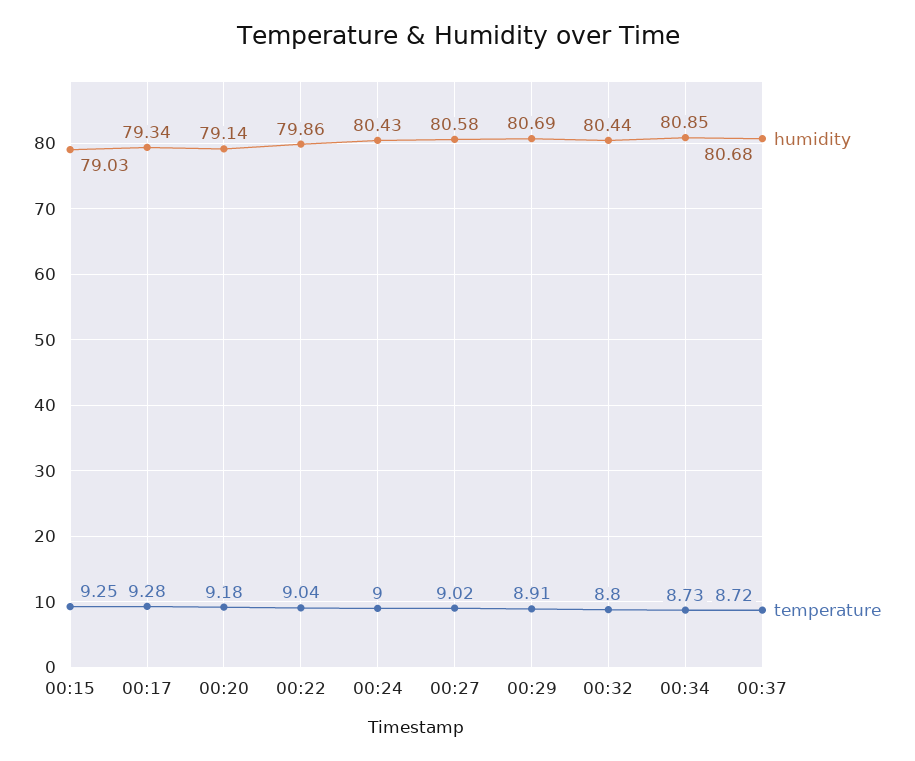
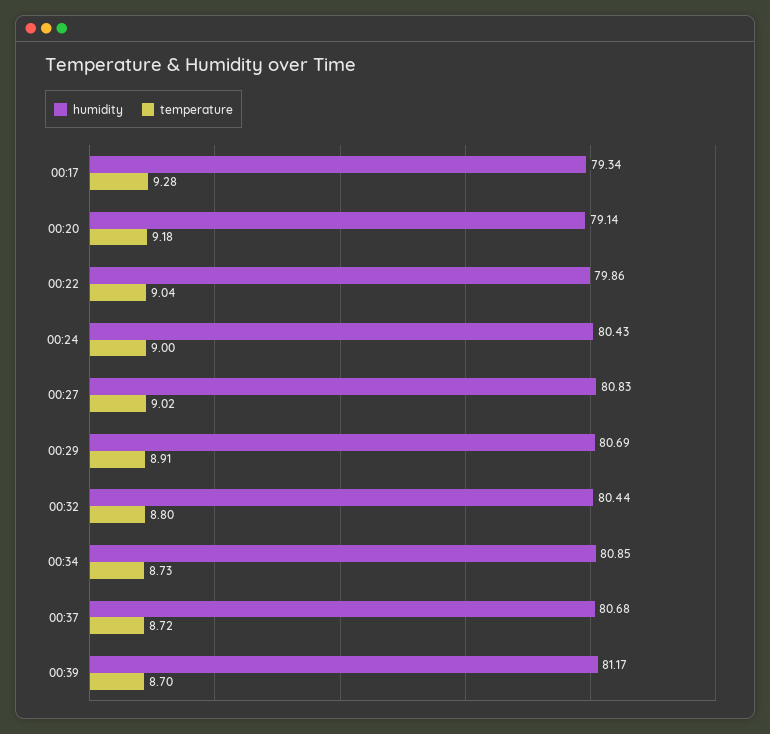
humidity, 00:15: 79.03 -> none
temperature, 00:15: 9.25 -> none
humidity, 00:27: 80.58 -> 80.83
humidity, 00:39: none -> 81.17
temperature, 00:39: none -> 8.7

